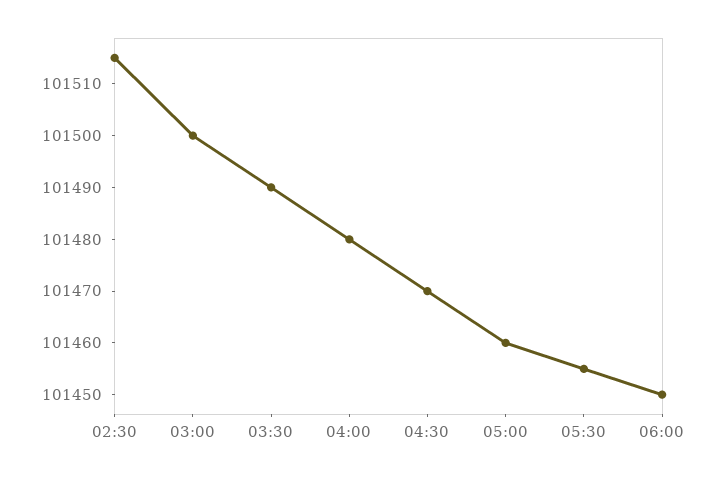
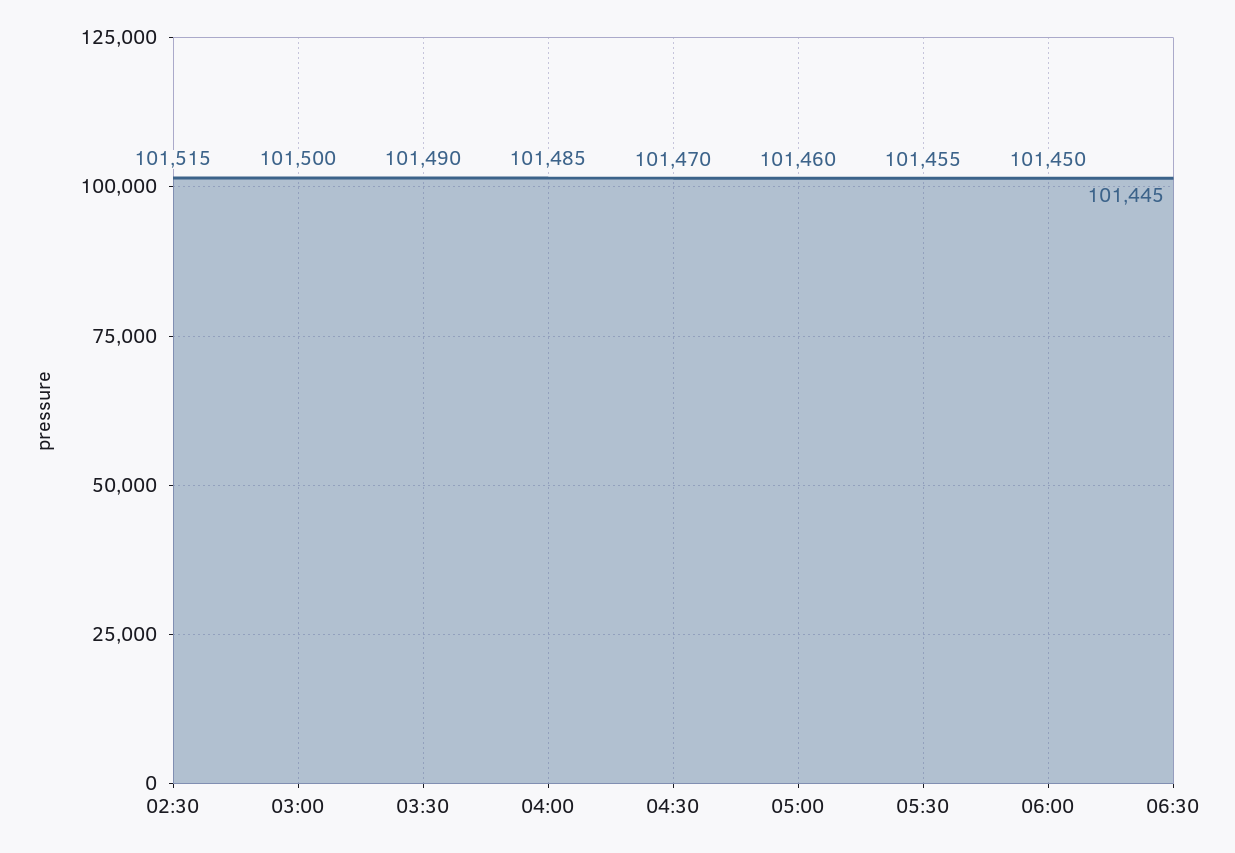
04:00: 101480 -> 101485
06:30: none -> 101445

